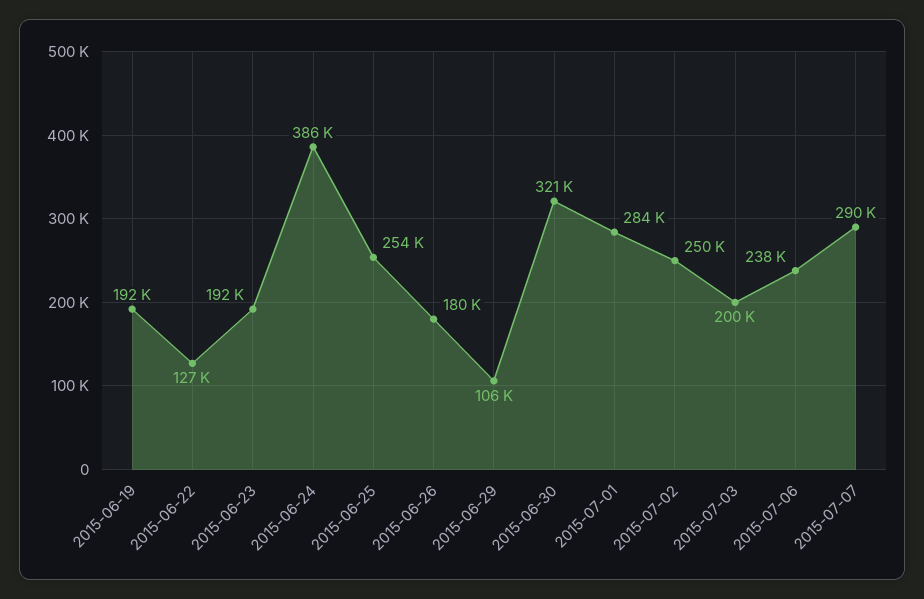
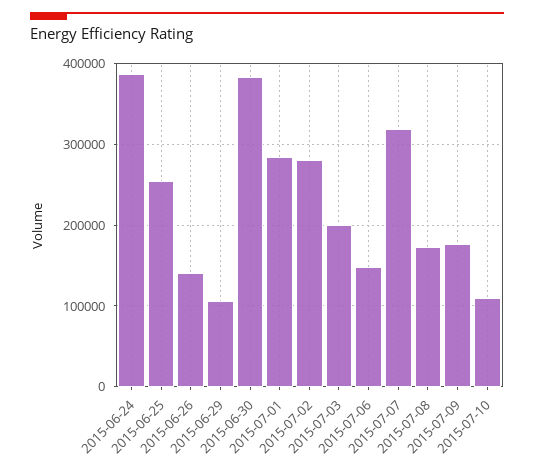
2015-06-19: 192000 -> none
2015-06-22: 127000 -> none
2015-06-23: 192000 -> none
2015-06-26: 180000 -> 140000
2015-06-30: 321000 -> 380000
2015-07-02: 250000 -> 280000
2015-07-06: 238000 -> 150000
2015-07-07: 290000 -> 320000
2015-07-08: none -> 170000
2015-07-09: none -> 180000
2015-07-10: none -> 110000

